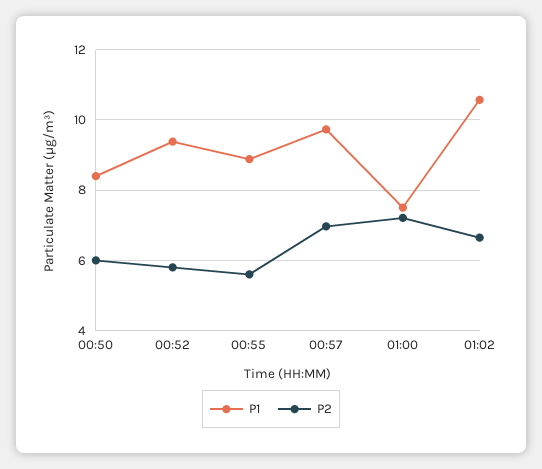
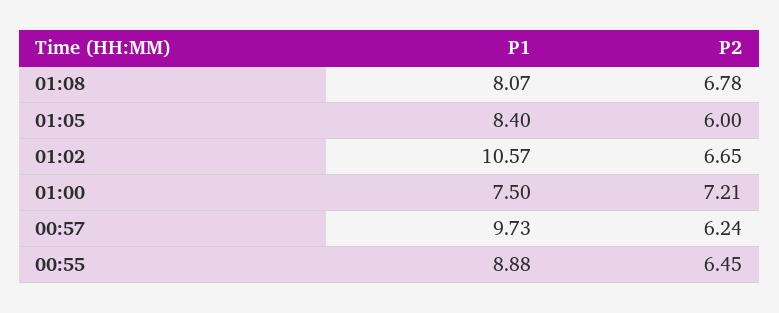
P1, 00:50: 8.4 -> none
P2, 00:50: 6 -> none
P1, 00:52: 9.4 -> none
P2, 00:52: 5.8 -> none
P2, 00:55: 5.6 -> 6.45
P2, 00:57: 7 -> 6.24
P1, 01:08: none -> 8.07
P2, 01:08: none -> 6.78
P1, 01:05: none -> 8.4
P2, 01:05: none -> 6

